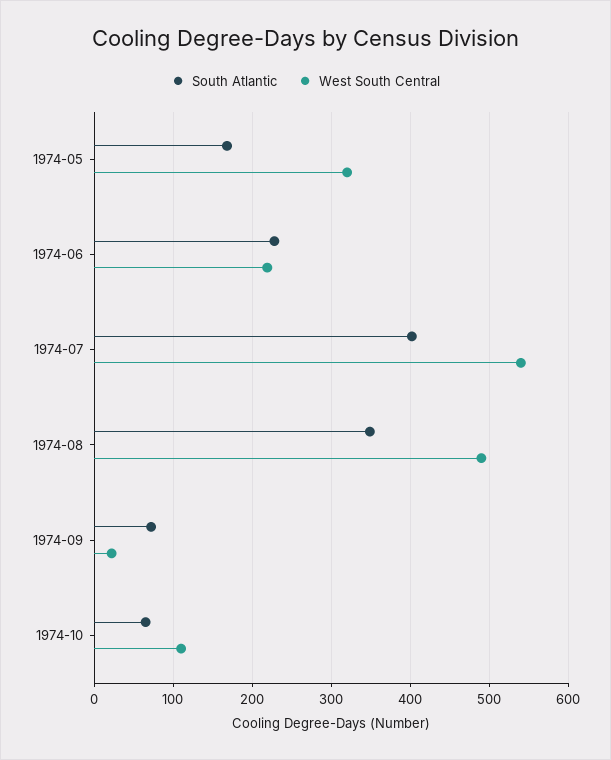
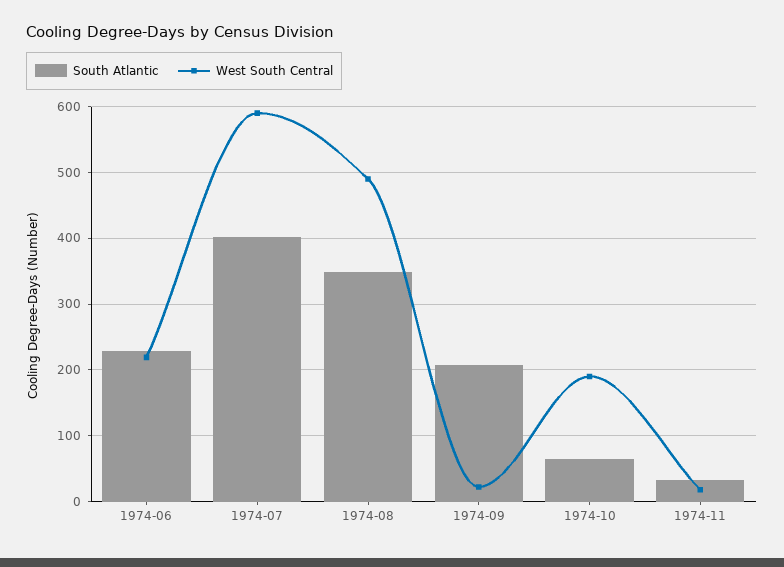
South Atlantic, 1974-05: 170 -> none
West South Central, 1974-05: 320 -> none
West South Central, 1974-07: 540 -> 590
South Atlantic, 1974-09: 70 -> 210
West South Central, 1974-10: 110 -> 190
South Atlantic, 1974-11: none -> 30
West South Central, 1974-11: none -> 20

